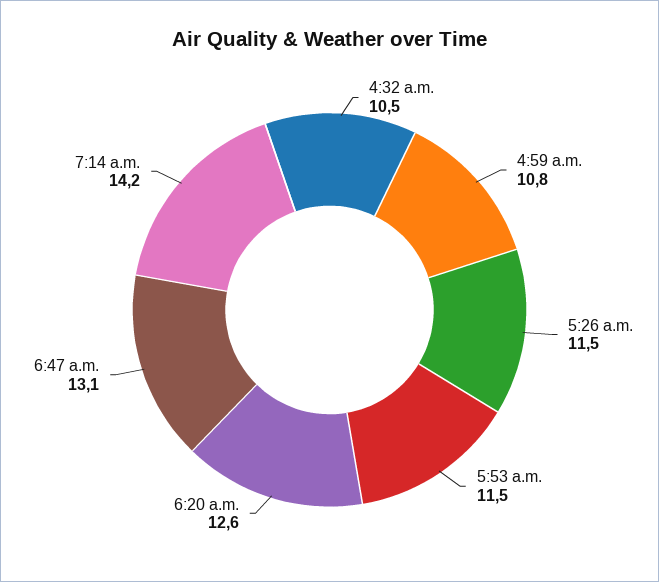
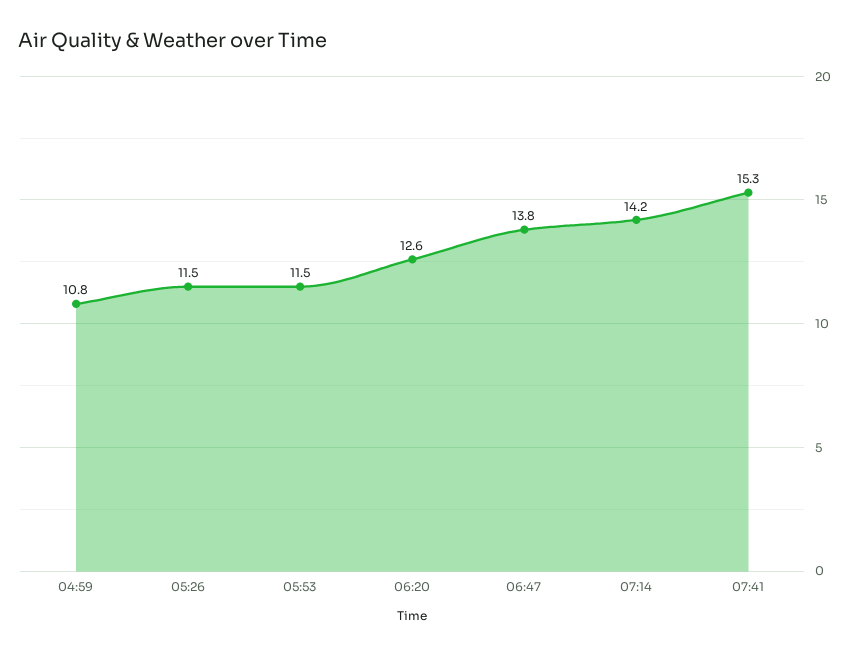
4:32 a.m.: 10.5 -> none
6:47 a.m.: 13.1 -> 13.8
07:41: none -> 15.3

